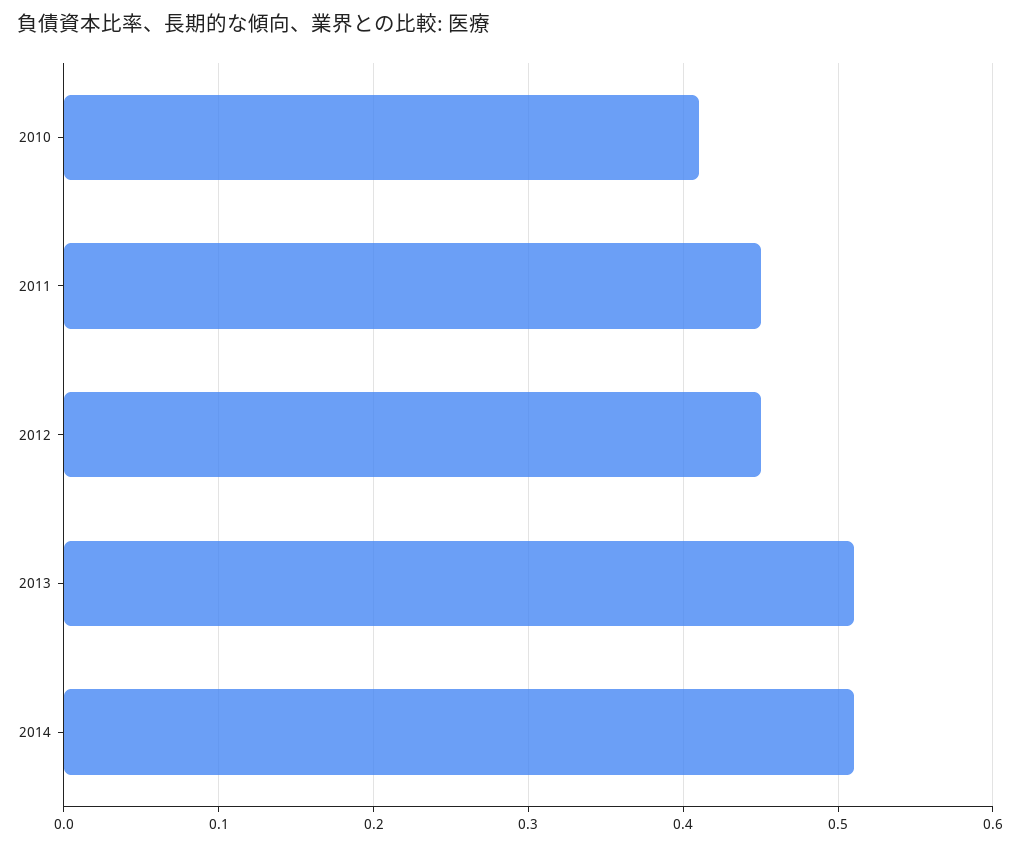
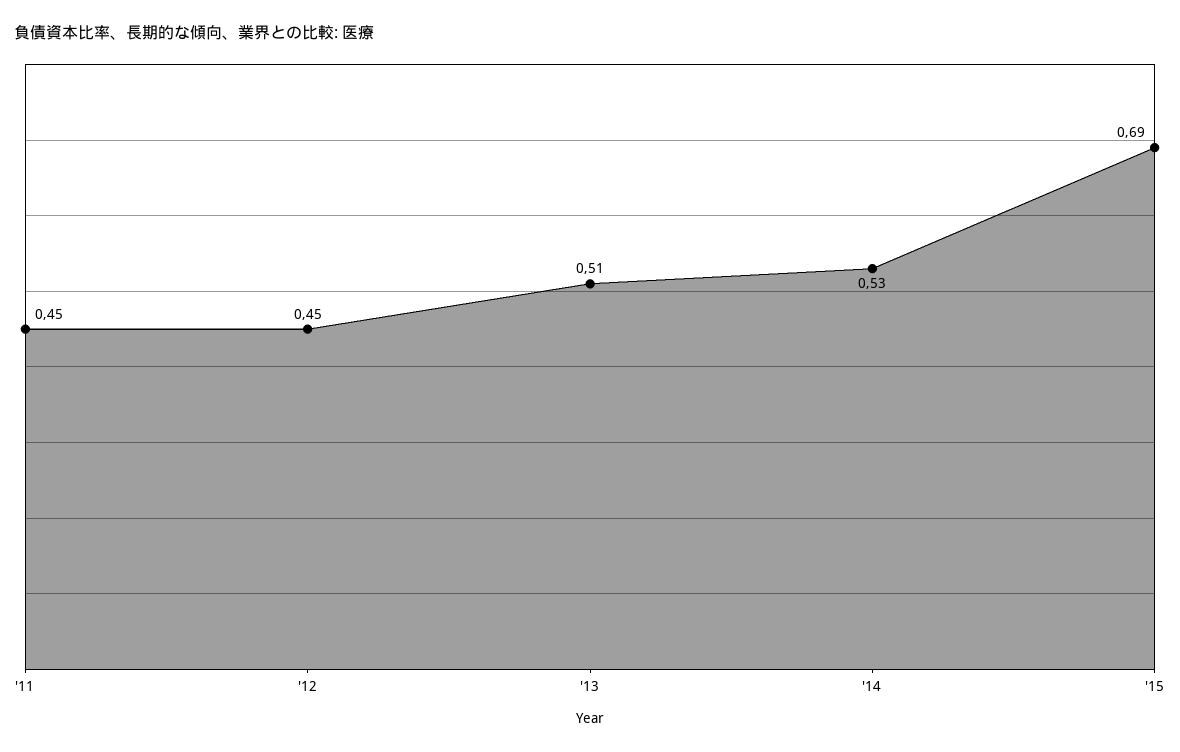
2010: 0.41 -> none
2014: 0.51 -> 0.53
'15: none -> 0.69

